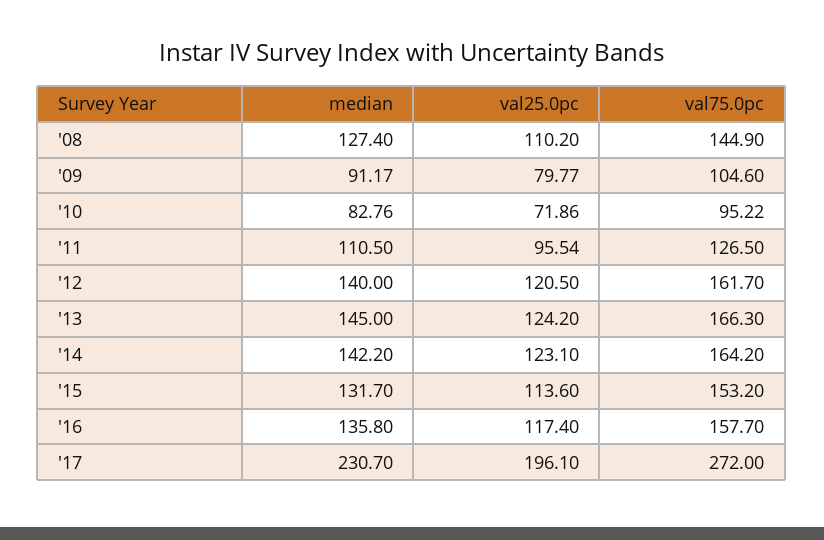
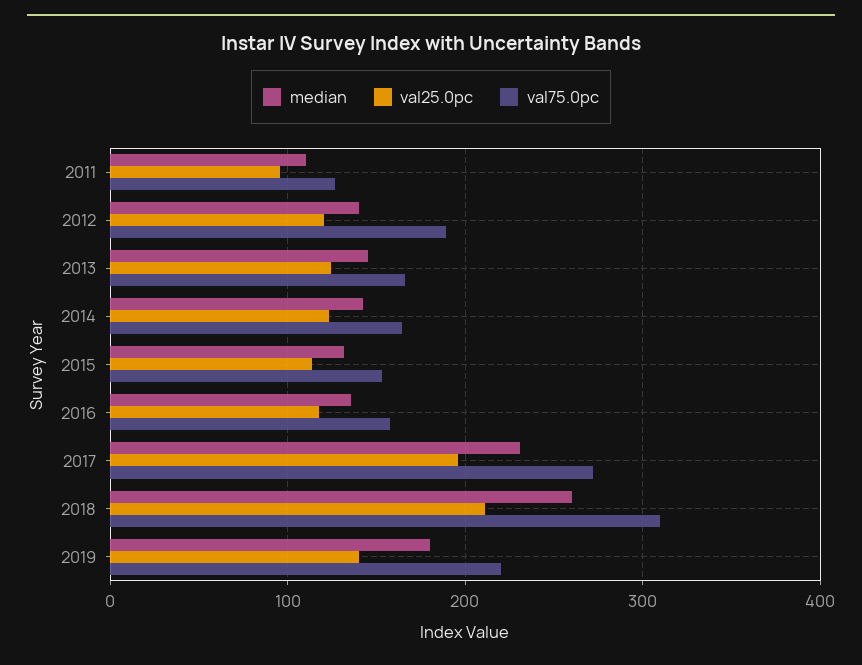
median, '08: 127.4 -> none
val25.0pc, '08: 110.2 -> none
val75.0pc, '08: 144.9 -> none
median, '09: 91.17 -> none
val25.0pc, '09: 79.77 -> none
val75.0pc, '09: 104.6 -> none
median, '10: 82.76 -> none
val25.0pc, '10: 71.86 -> none
val75.0pc, '10: 95.22 -> none
val75.0pc, '12: 161.7 -> 190
median, 2018: none -> 260
val25.0pc, 2018: none -> 210
val75.0pc, 2018: none -> 310
median, 2019: none -> 180
val25.0pc, 2019: none -> 140
val75.0pc, 2019: none -> 220

